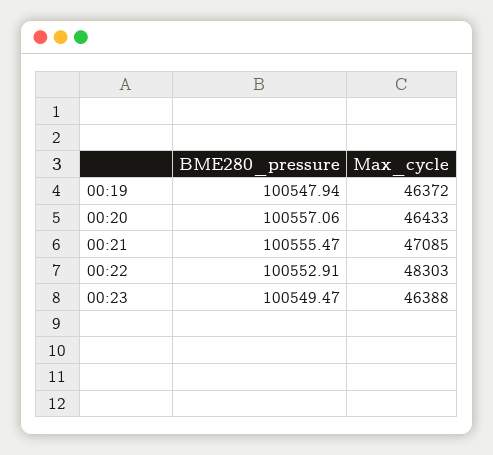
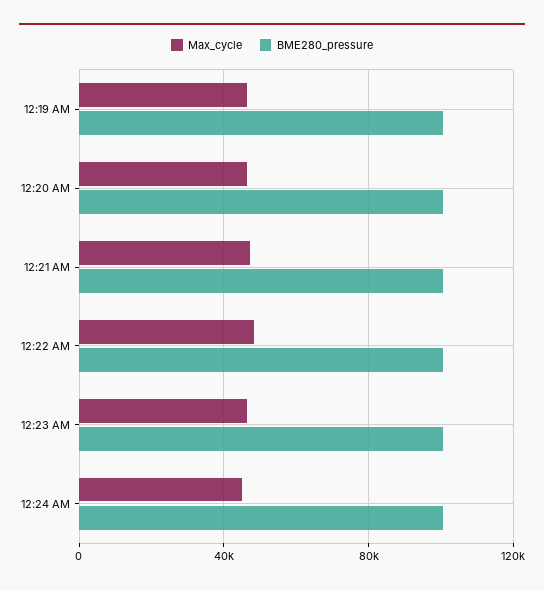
Max_cycle, 12:24 AM: none -> 45000
BME280_pressure, 12:24 AM: none -> 100000

